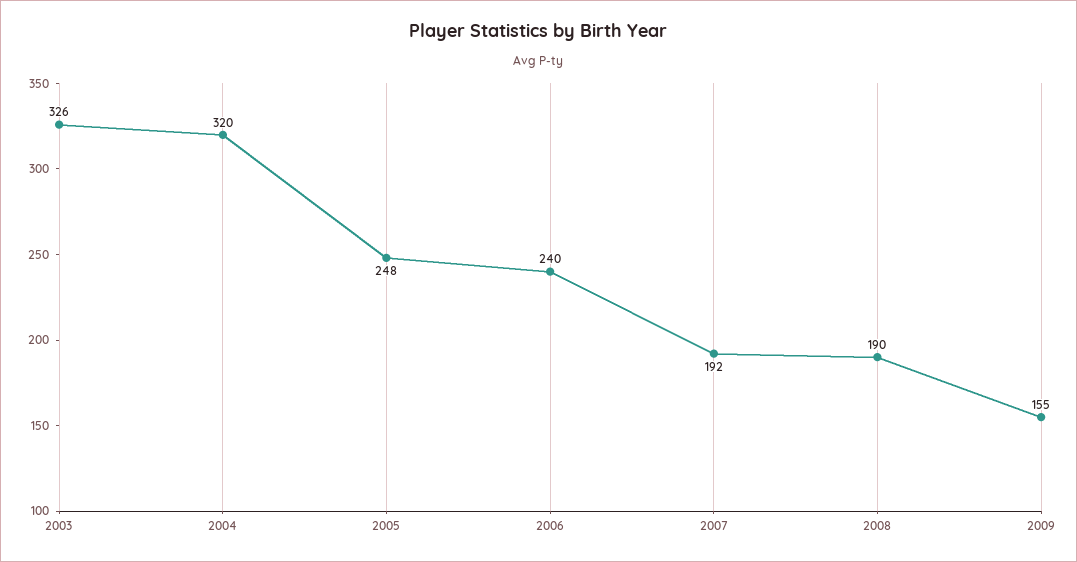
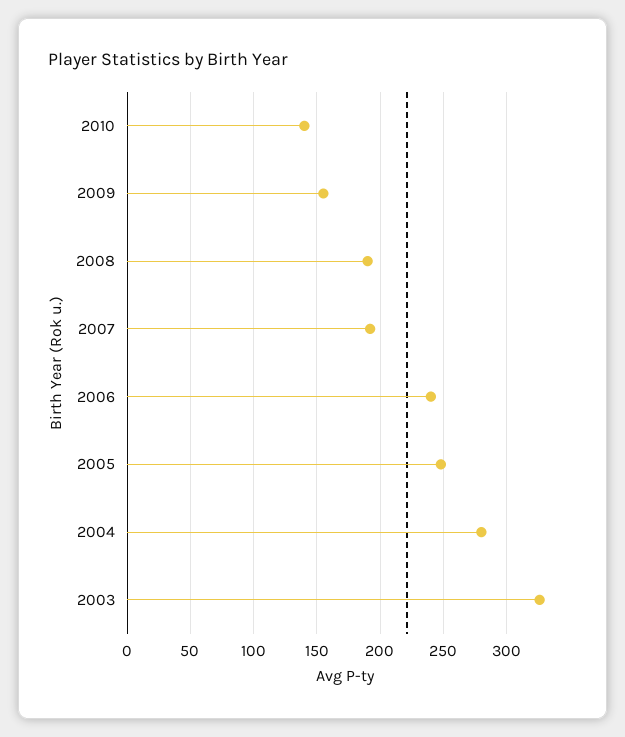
2004: 320 -> 280
2010: none -> 140

